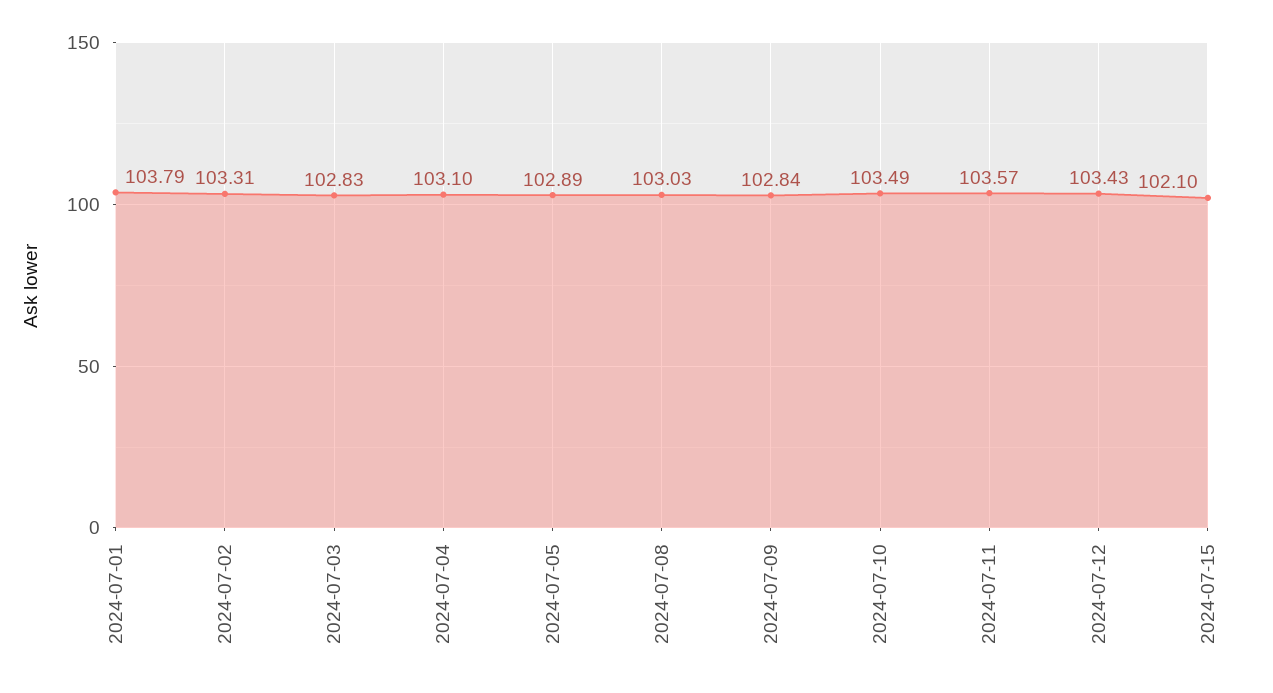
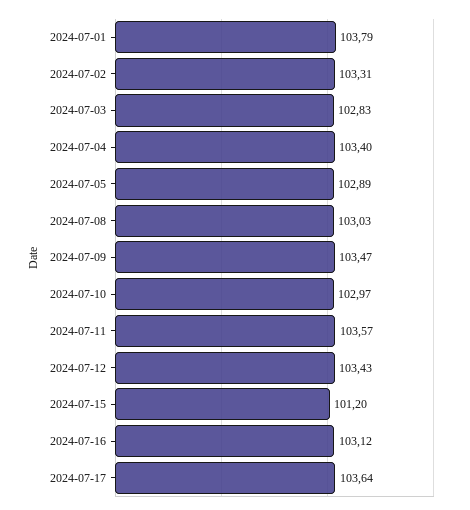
2024-07-04: 103.1 -> 103.4
2024-07-09: 102.84 -> 103.47
2024-07-10: 103.49 -> 102.97
2024-07-15: 102.1 -> 101.2
2024-07-16: none -> 103.12
2024-07-17: none -> 103.64

